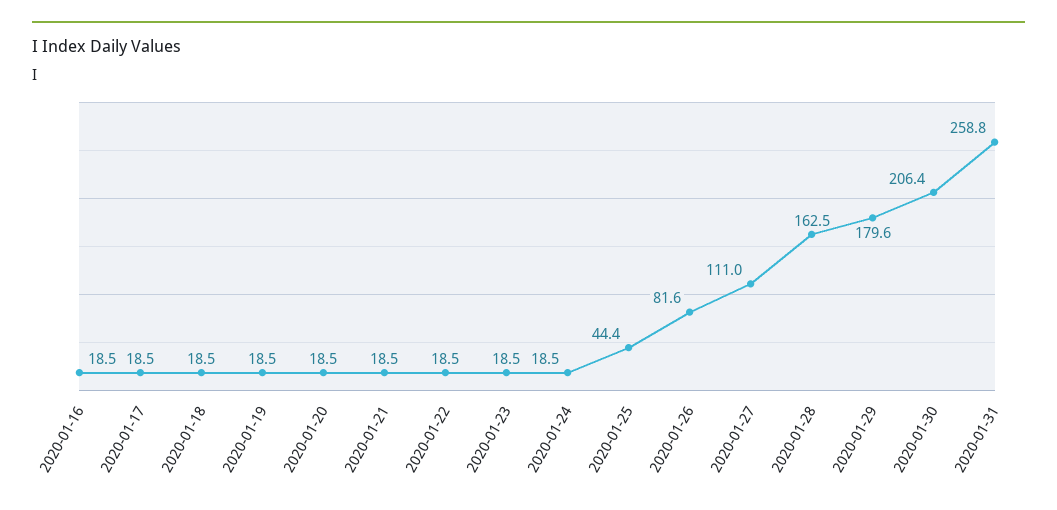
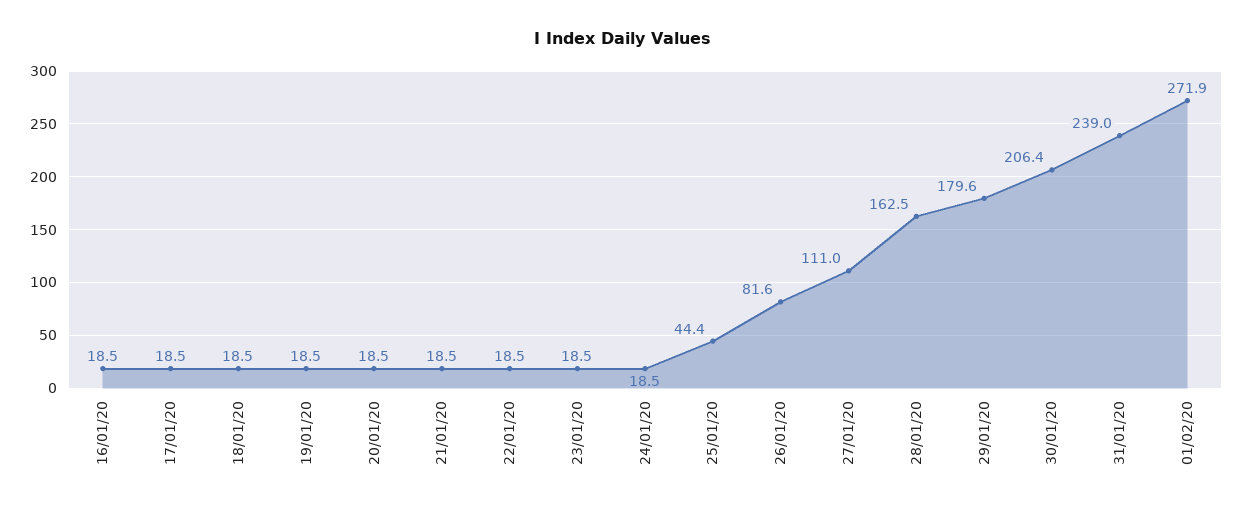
2020-01-31: 258.8 -> 239
01/02/20: none -> 271.9

